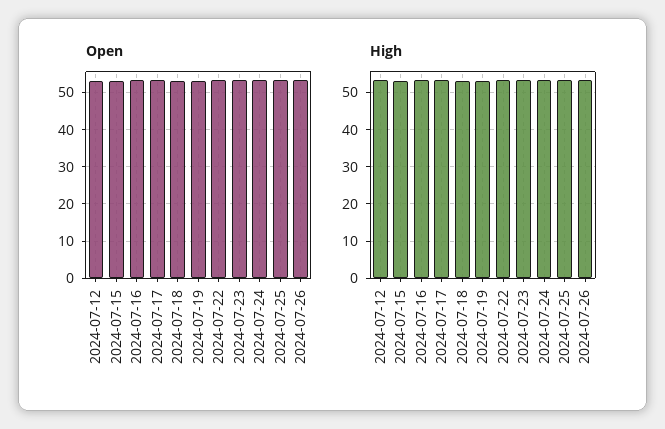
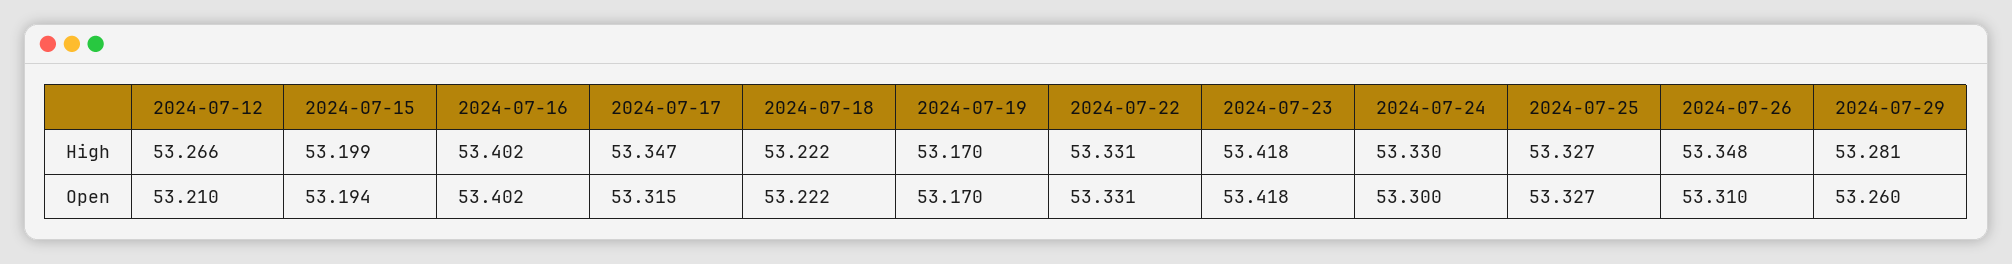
High, 2024-07-29: none -> 53.281
Open, 2024-07-29: none -> 53.26

